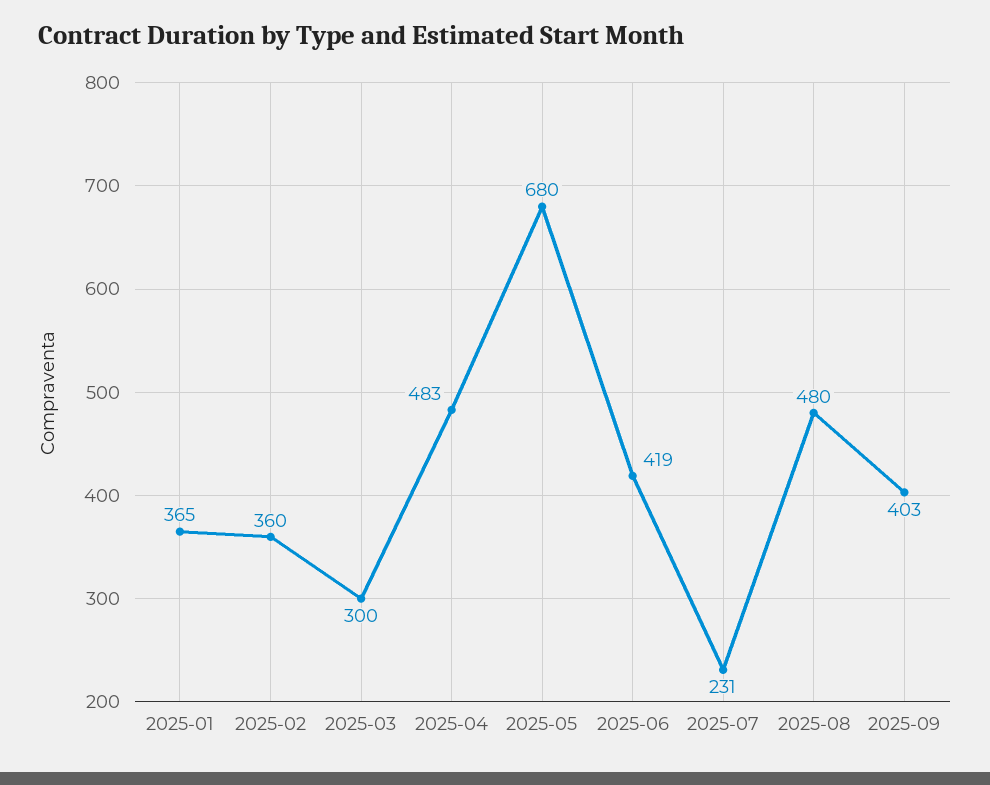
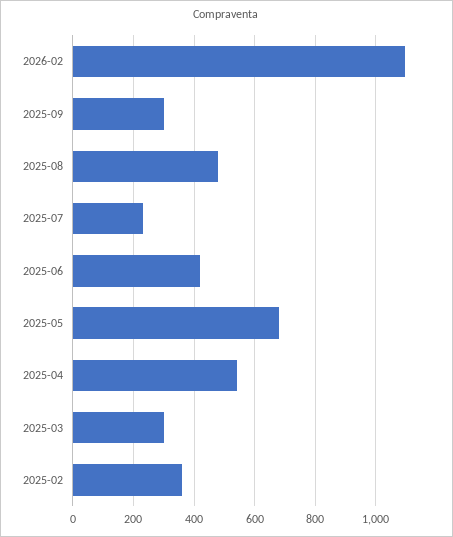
2025-01: 365 -> none
2025-04: 483 -> 540
2025-09: 403 -> 300
2026-02: none -> 1100

